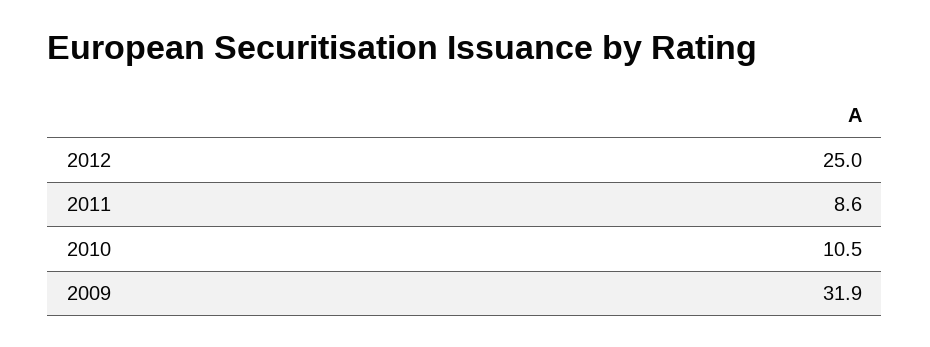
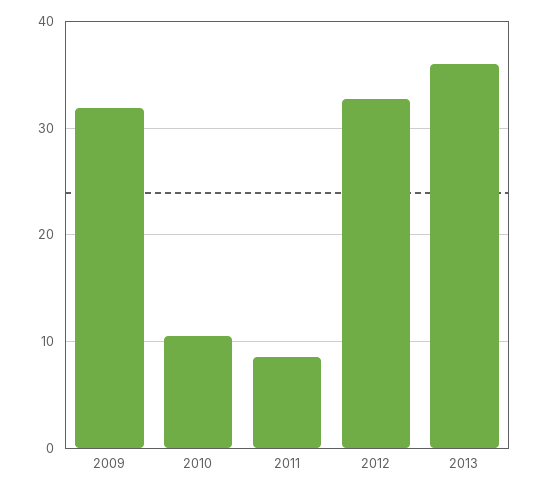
2012: 25 -> 33
2013: none -> 36

